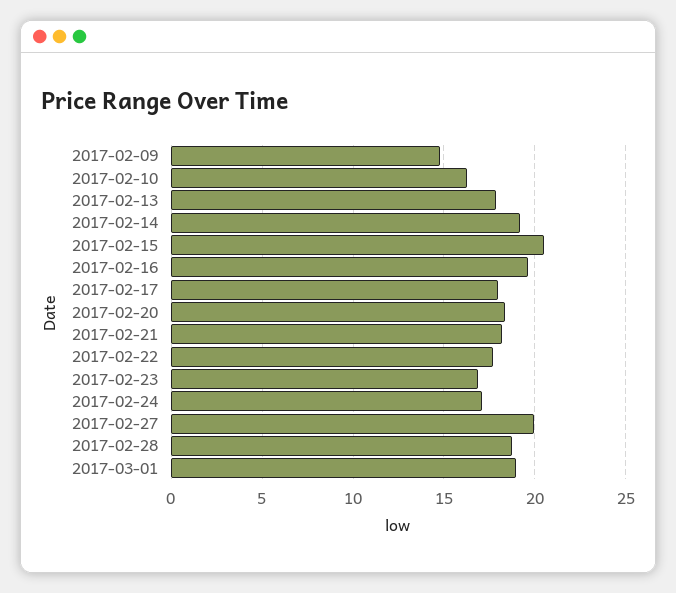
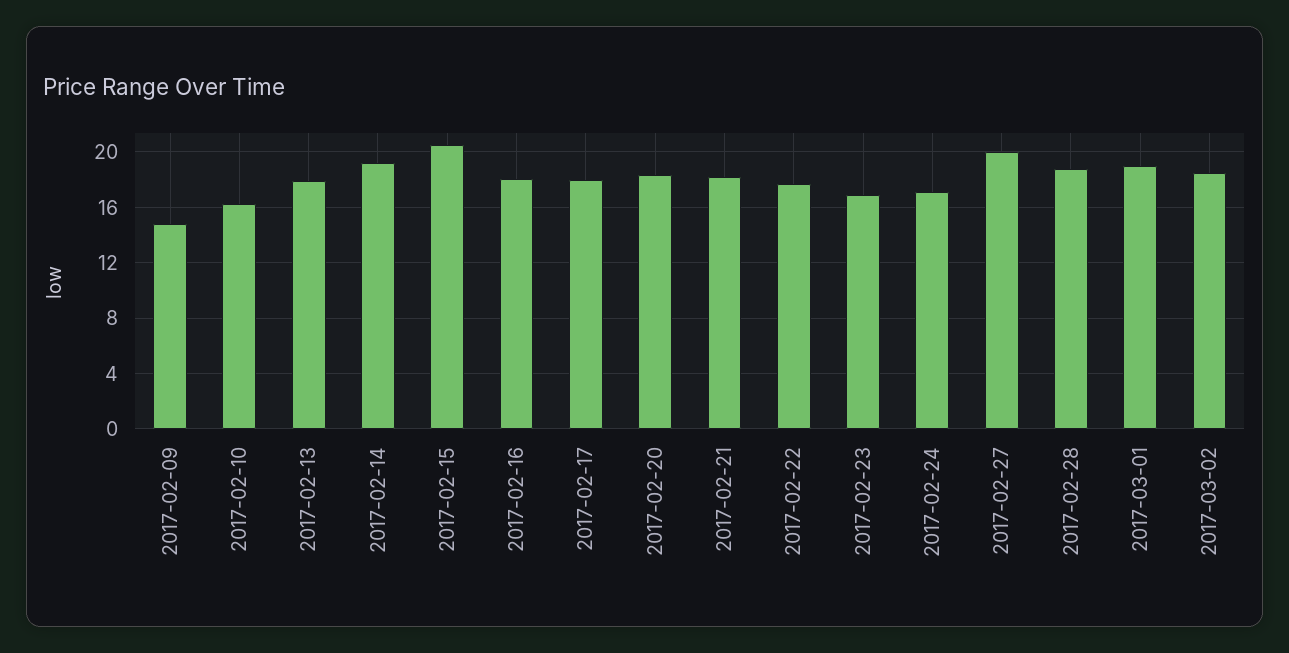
2017-02-16: 19.5 -> 18
2017-03-02: none -> 18.5

